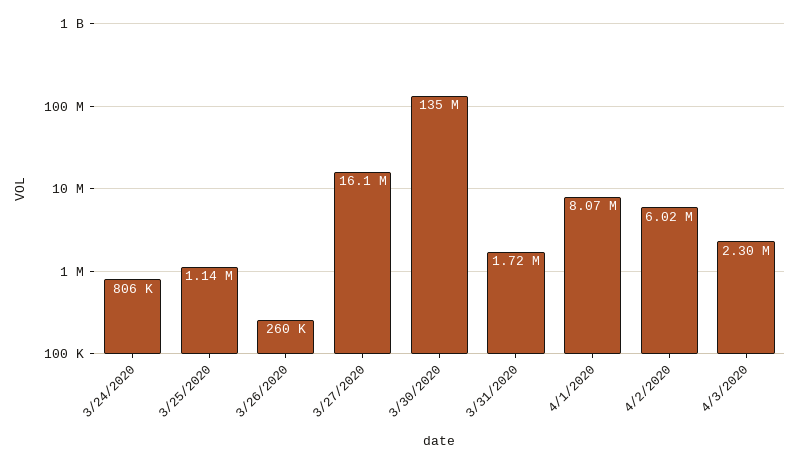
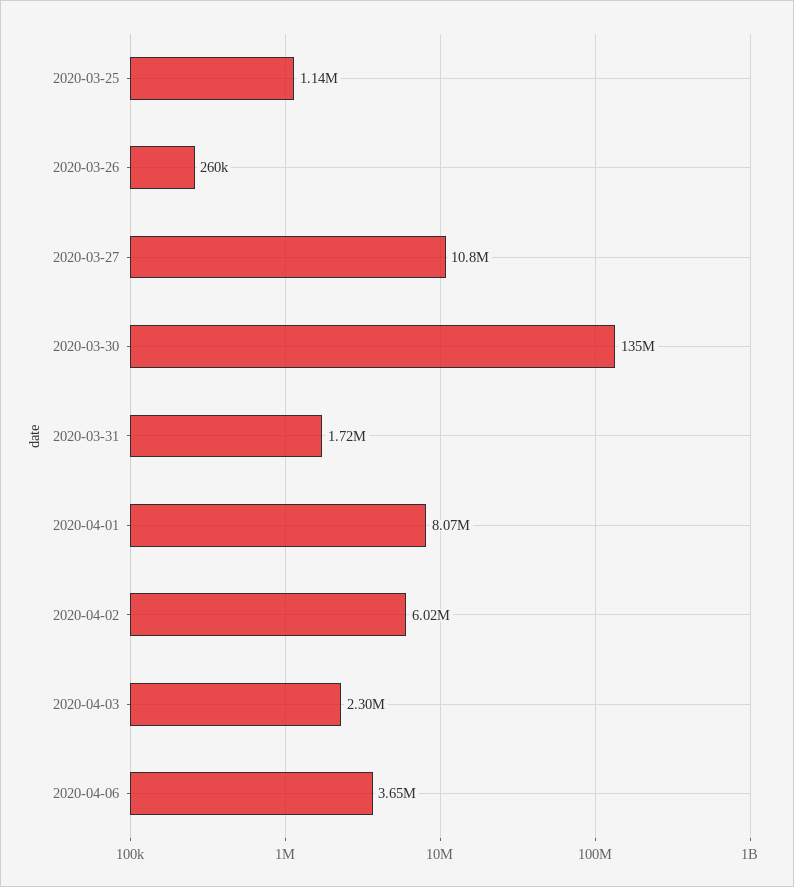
3/24/2020: 806000 -> none
3/27/2020: 16100000 -> 10800000
2020-04-06: none -> 3650000

